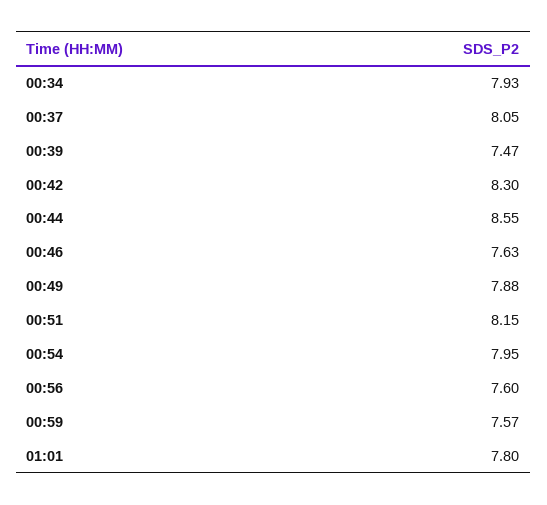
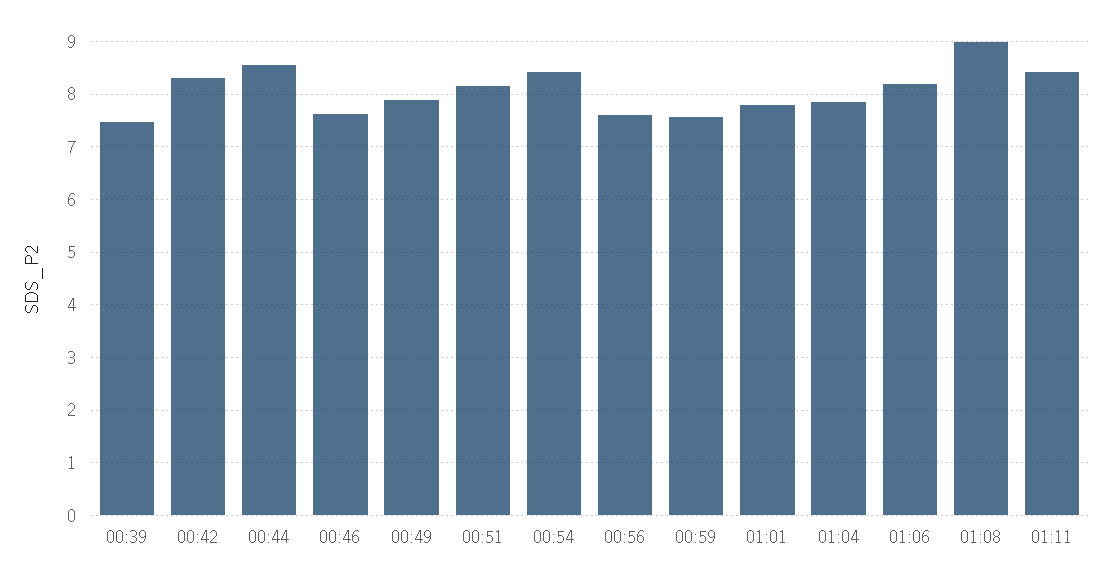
00:34: 7.93 -> none
00:37: 8.05 -> none
00:54: 7.95 -> 8.4
01:04: none -> 7.8
01:06: none -> 8.2
01:08: none -> 9
01:11: none -> 8.4

